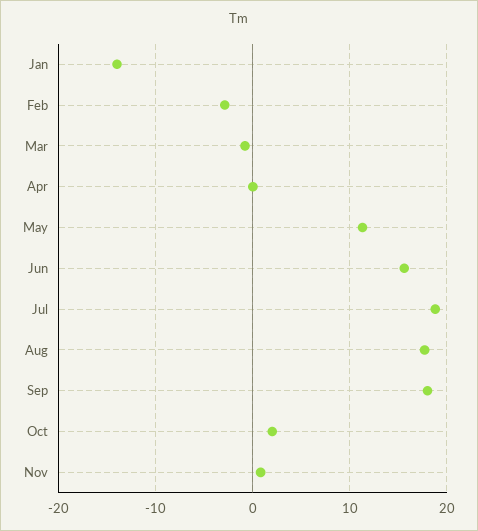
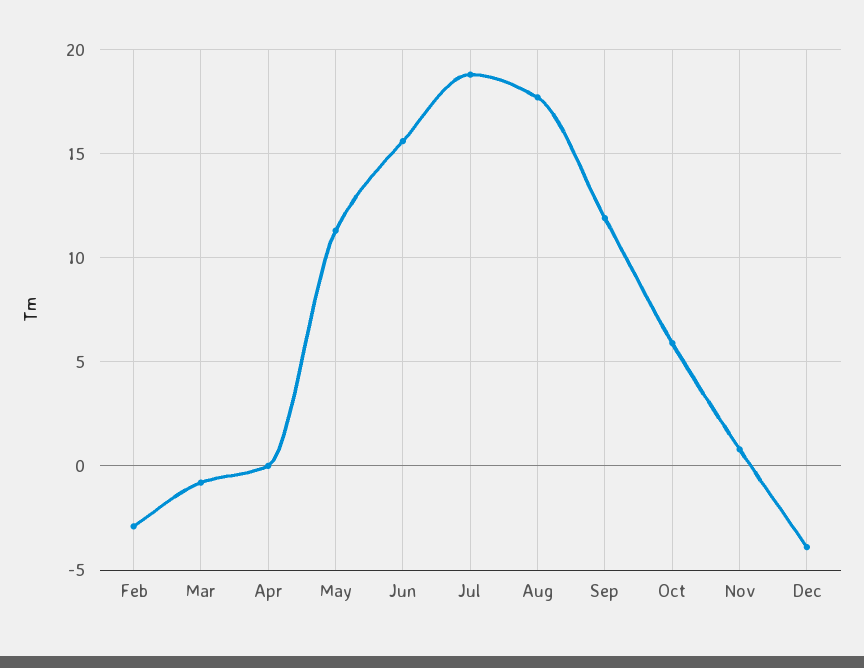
Jan: -14 -> none
Sep: 18 -> 12
Oct: 2 -> 6
Dec: none -> -4

